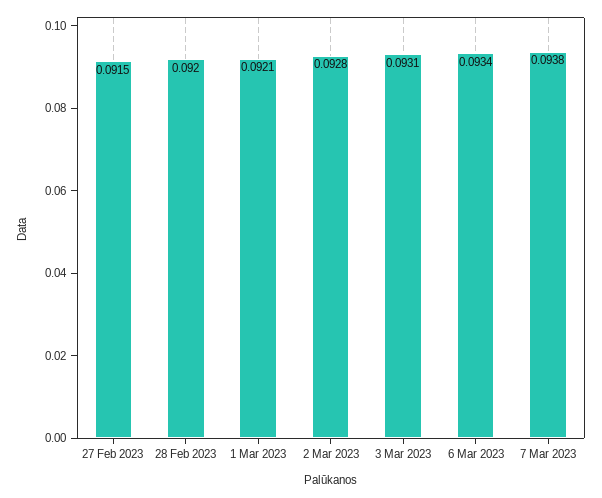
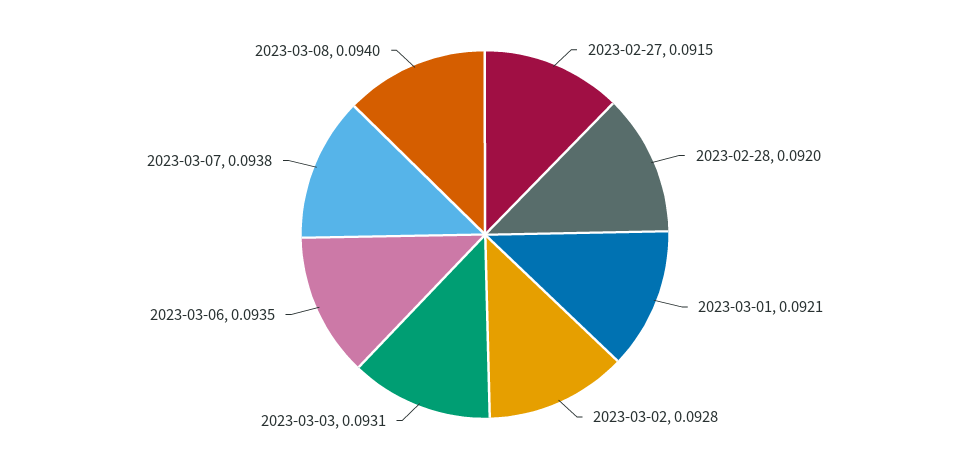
6 Mar 2023: 0.0934 -> 0.0935
2023-03-08: none -> 0.094

